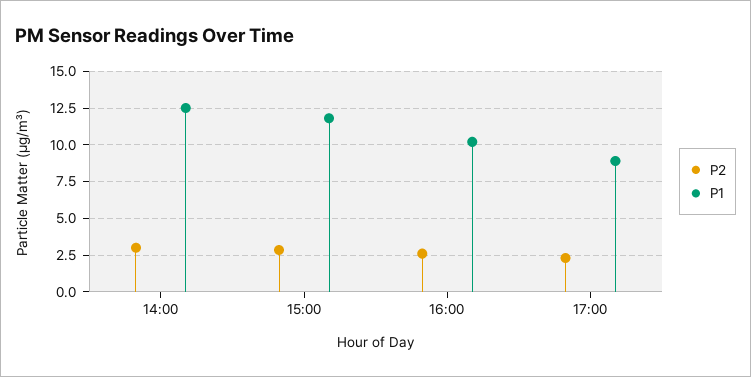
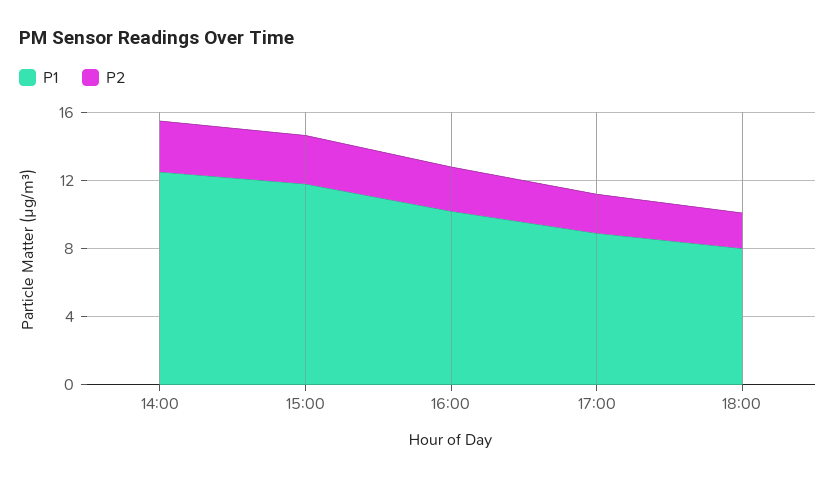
P1, 18:00: none -> 8
P2, 18:00: none -> 2

